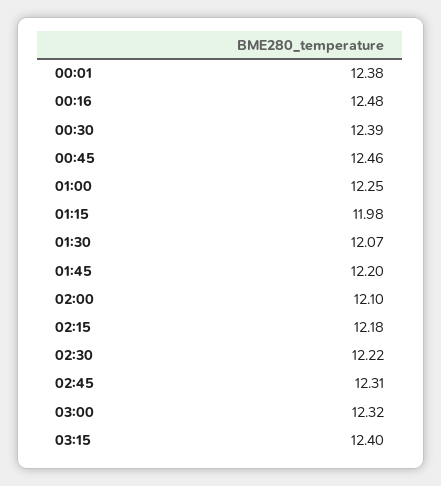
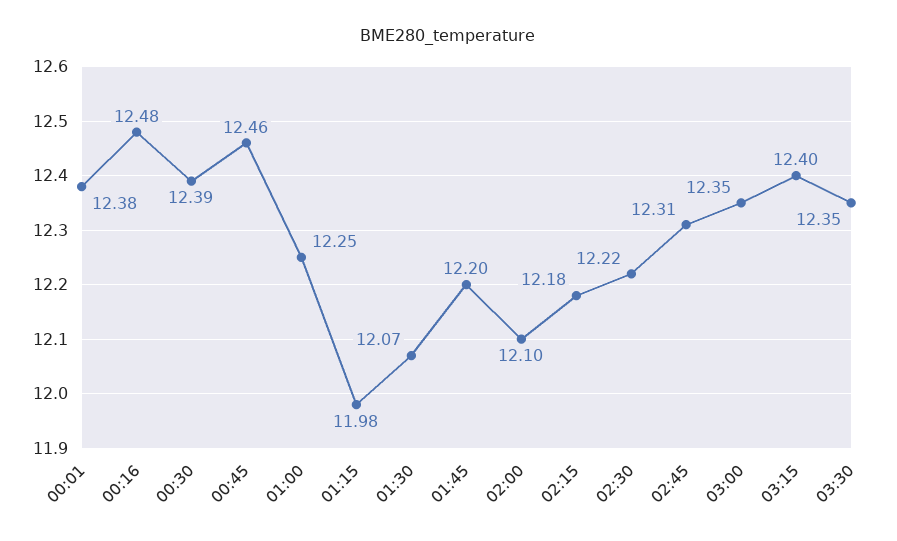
03:00: 12.32 -> 12.35
03:30: none -> 12.35

